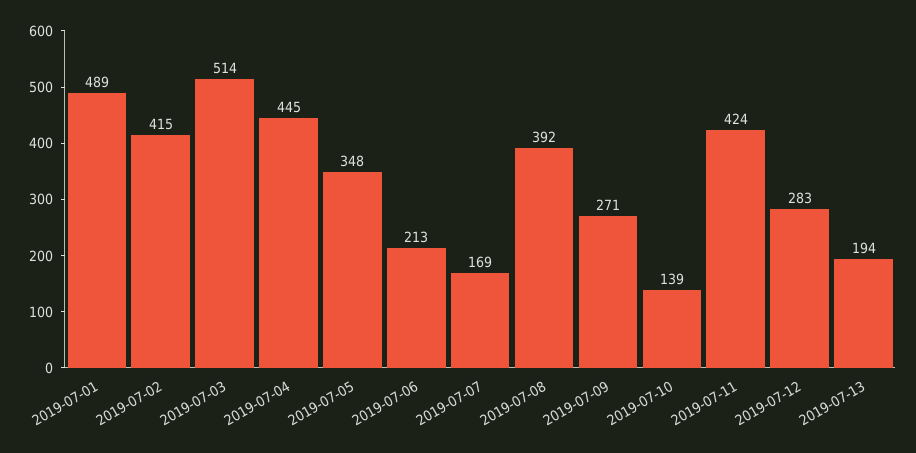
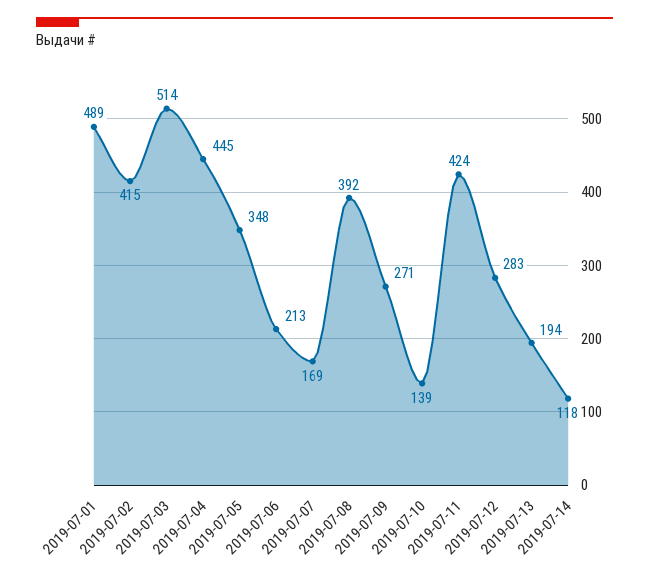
2019-07-14: none -> 118

